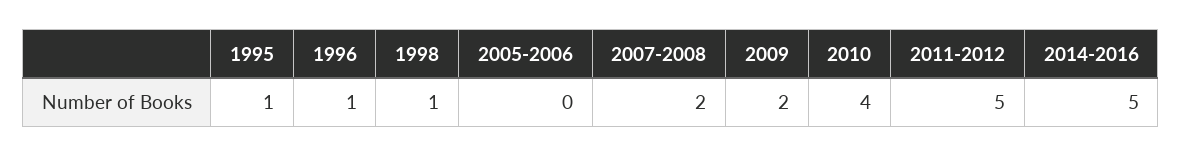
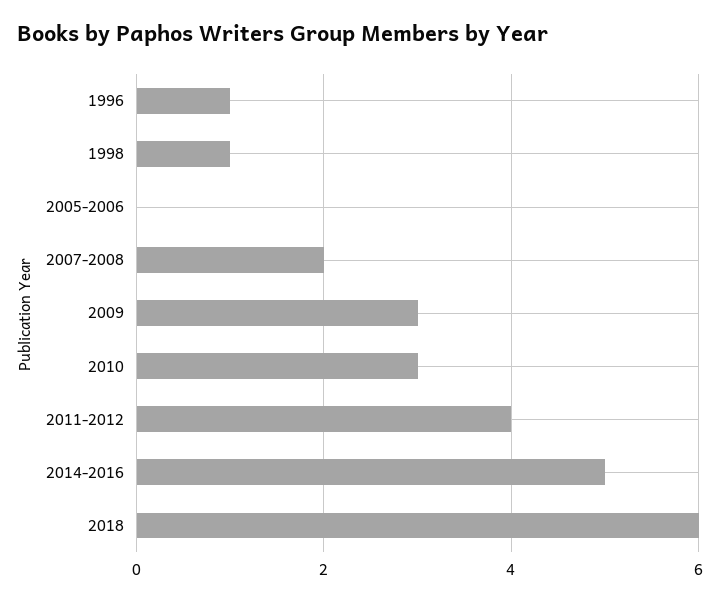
1995: 1 -> none
2009: 2 -> 3
2010: 4 -> 3
2011-2012: 5 -> 4
2018: none -> 6

